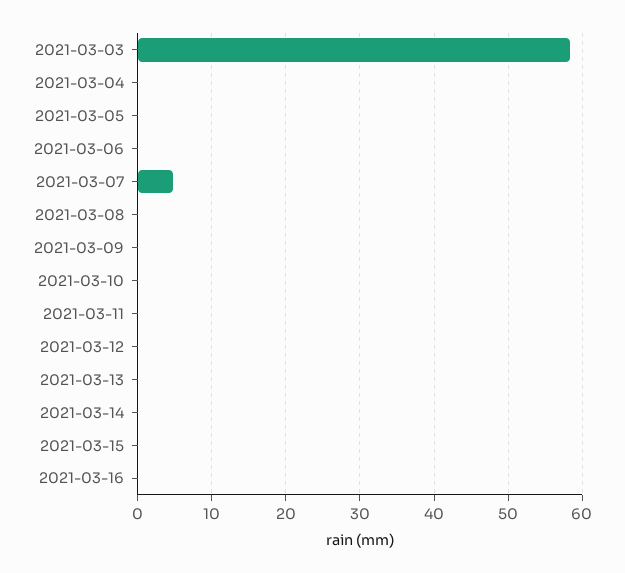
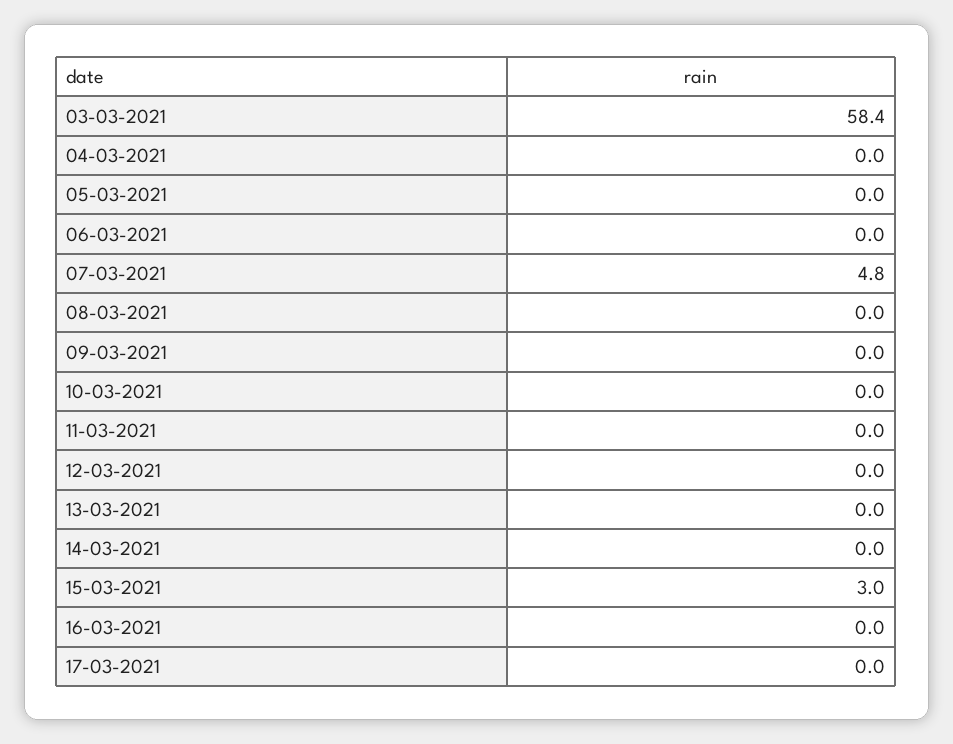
2021-03-15: 0 -> 3
17-03-2021: none -> 0

